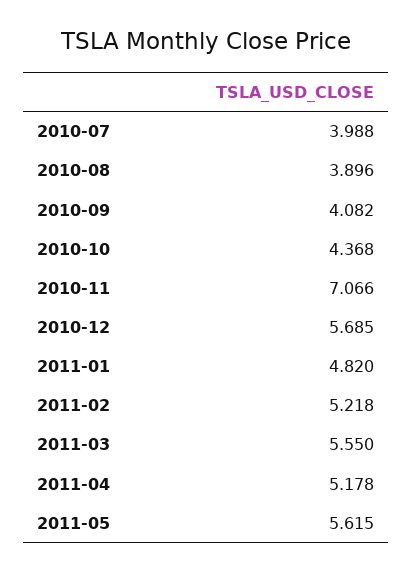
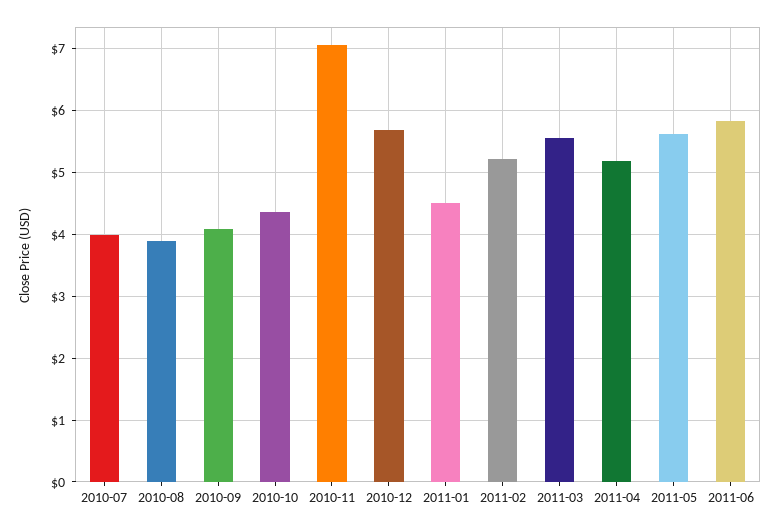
2011-01: 4.82 -> 4.5
2011-06: none -> 5.8

